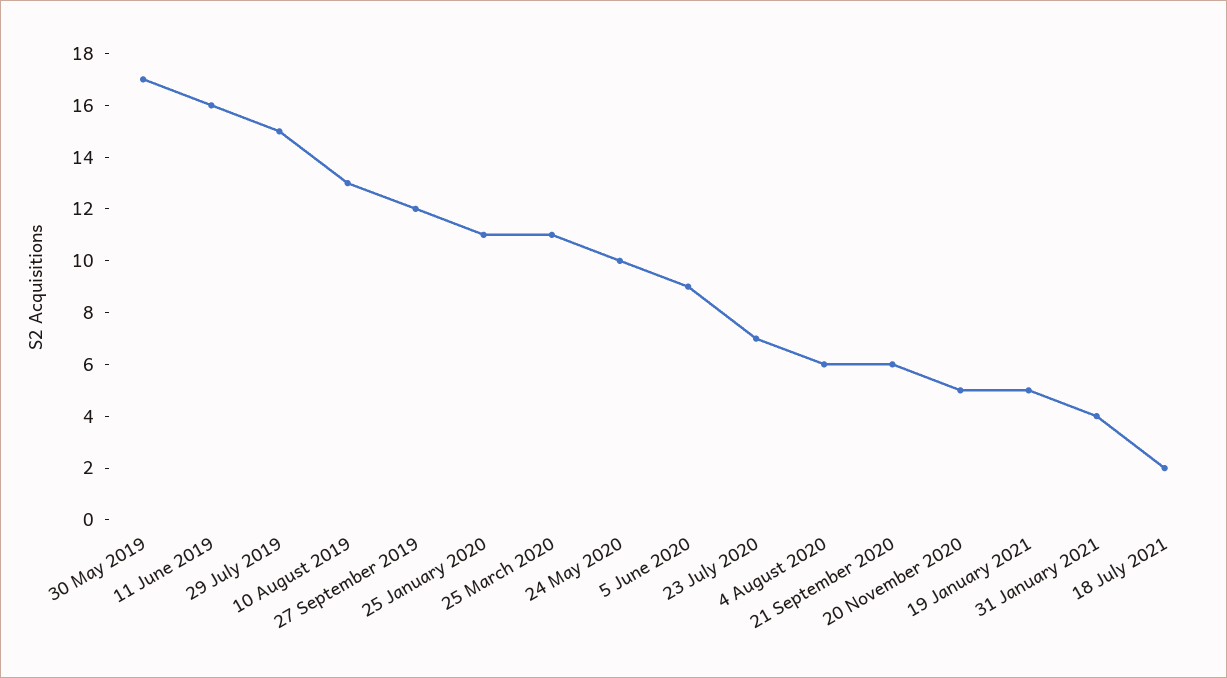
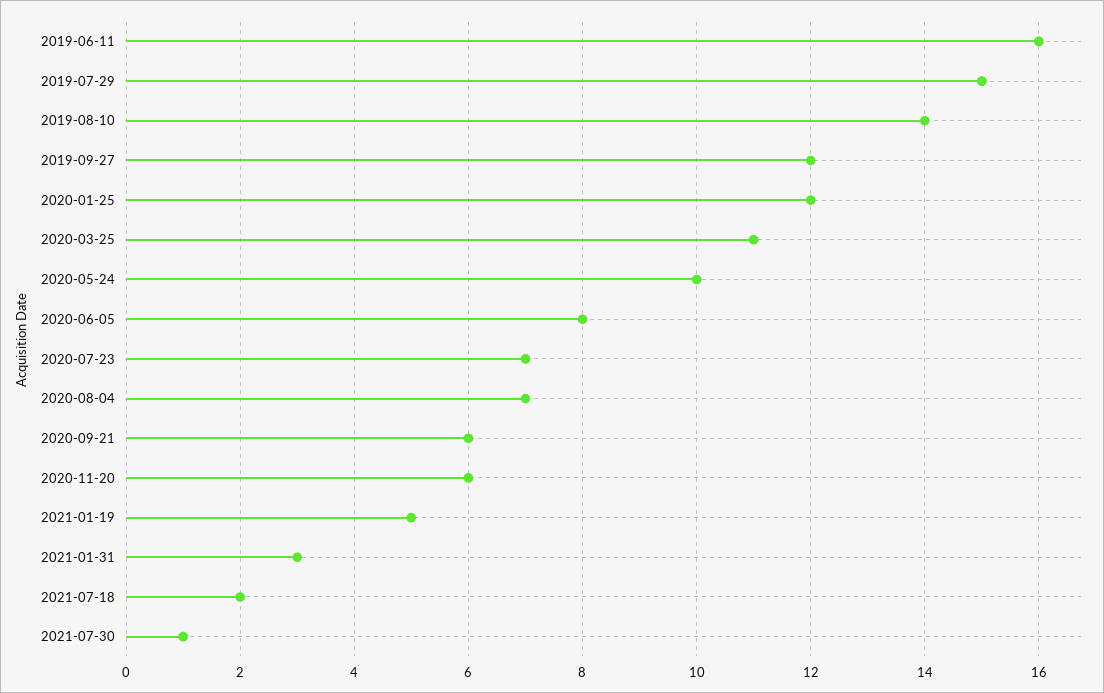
30 May 2019: 17 -> none
10 August 2019: 13 -> 14
25 January 2020: 11 -> 12
5 June 2020: 9 -> 8
4 August 2020: 6 -> 7
20 November 2020: 5 -> 6
31 January 2021: 4 -> 3
2021-07-30: none -> 1

